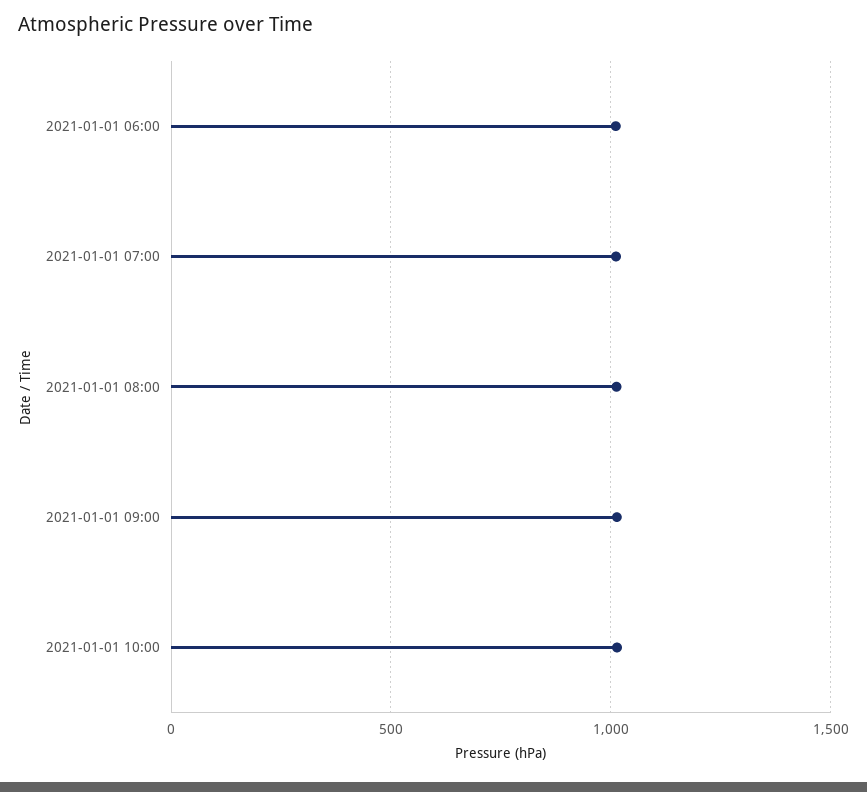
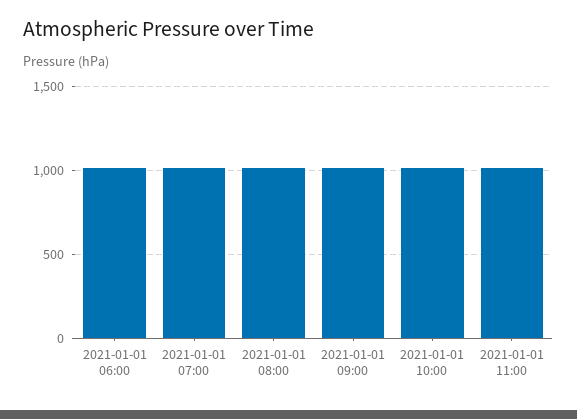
2021-01-01 11:00: none -> 1000

